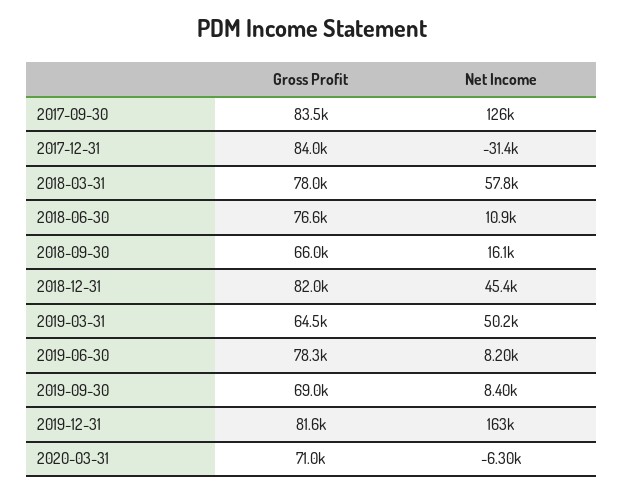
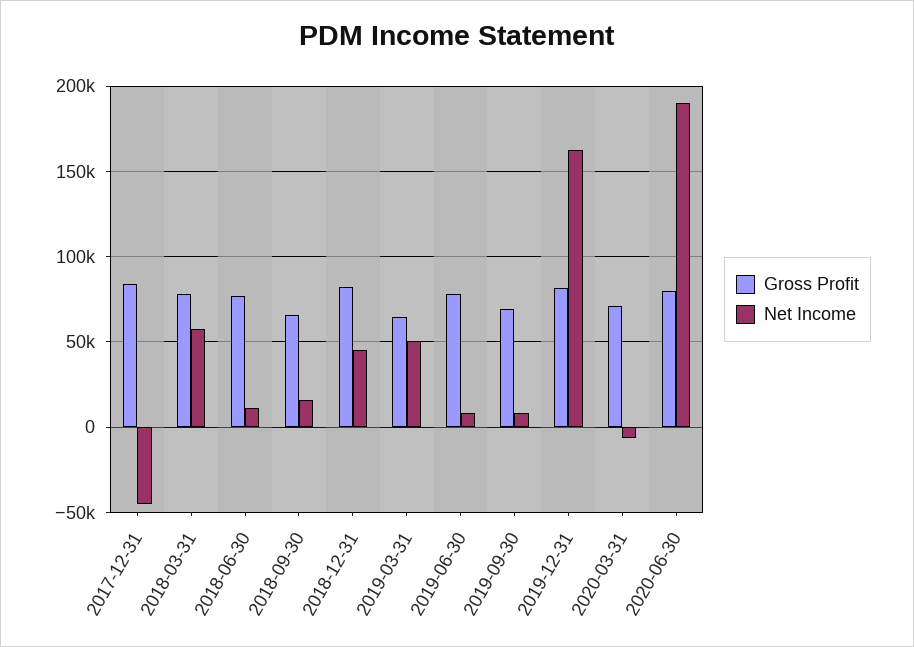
Gross Profit, 2017-09-30: 83500 -> none
Net Income, 2017-09-30: 126000 -> none
Net Income, 2017-12-31: -31400 -> -45000
Gross Profit, 2020-06-30: none -> 80000
Net Income, 2020-06-30: none -> 190000

